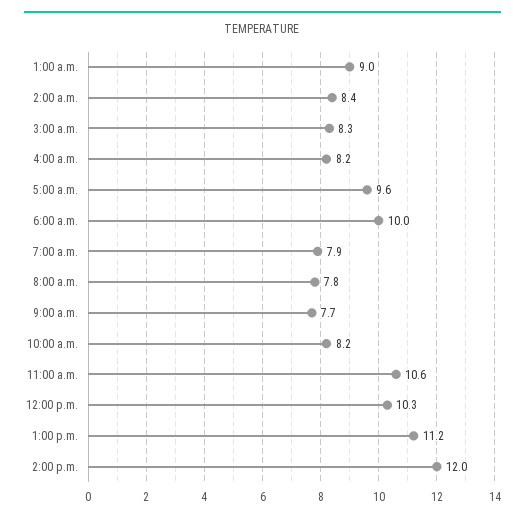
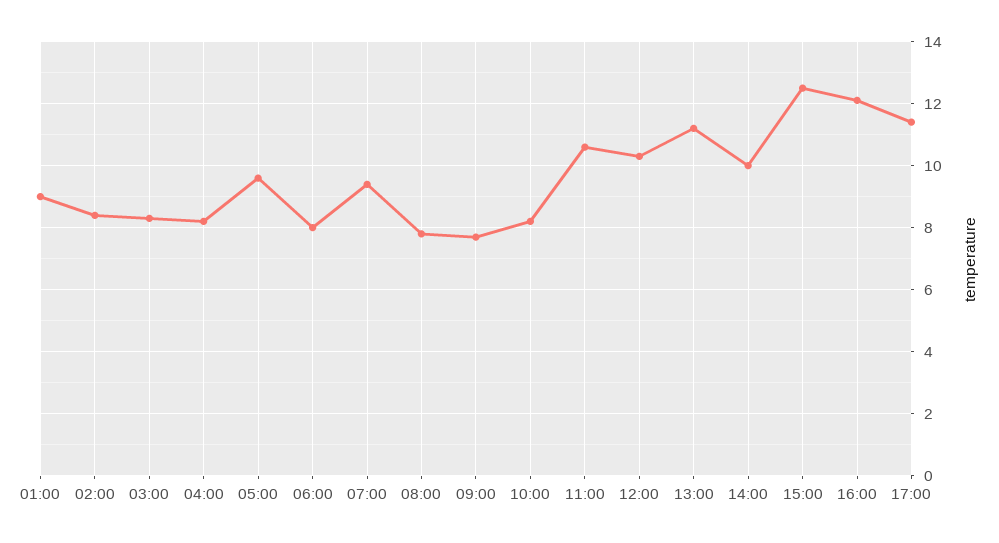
6:00 a.m.: 10 -> 8
7:00 a.m.: 7.9 -> 9.5
2:00 p.m.: 12 -> 10
15:00: none -> 12.5
16:00: none -> 12
17:00: none -> 11.5

